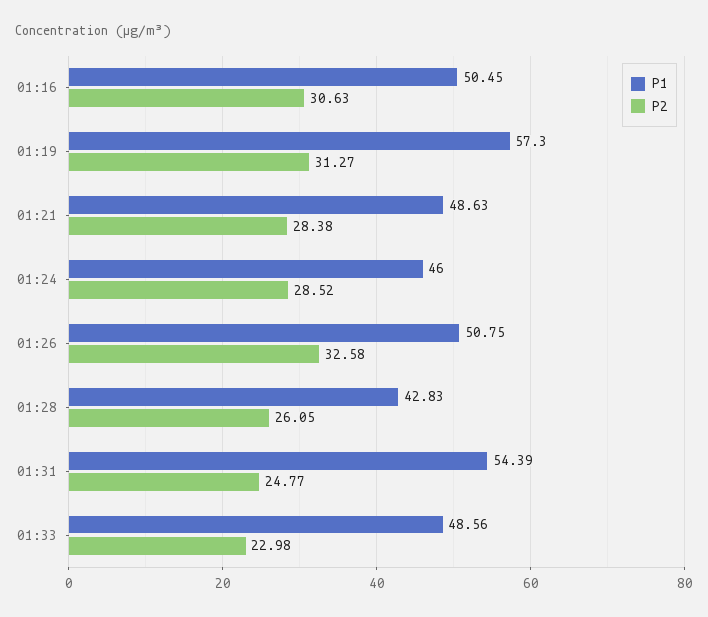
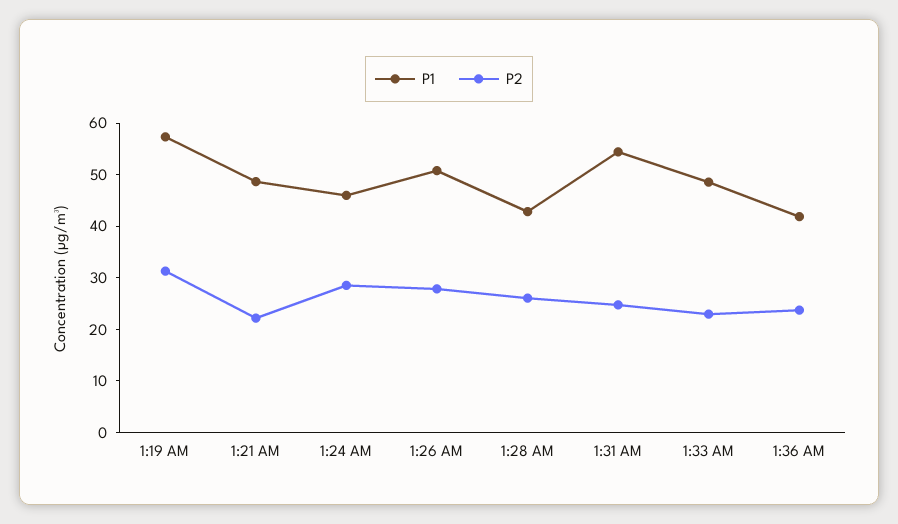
P1, 01:16: 50.45 -> none
P2, 01:16: 30.63 -> none
P2, 01:21: 28.38 -> 22
P2, 01:26: 32.58 -> 28
P1, 1:36 AM: none -> 42
P2, 1:36 AM: none -> 24

